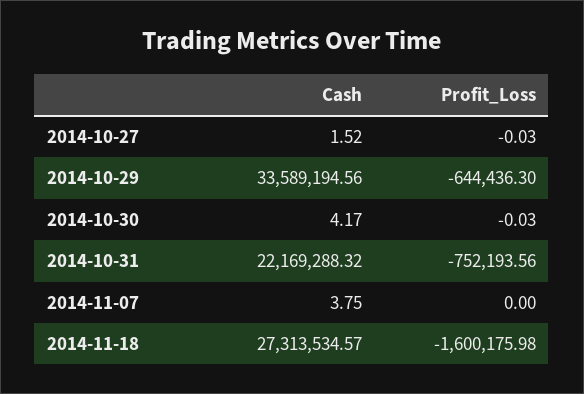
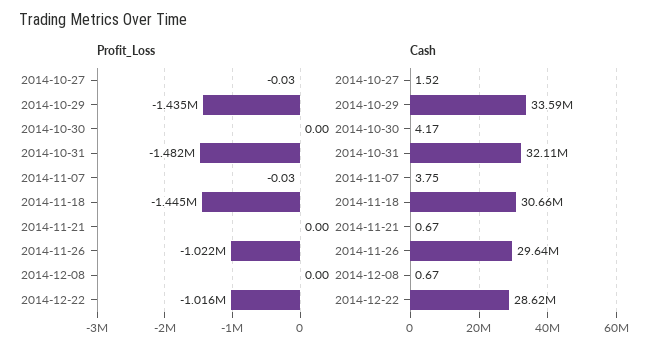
Profit_Loss, 2014-10-29: -644436.3 -> -1435000
Profit_Loss, 2014-10-30: -0.03 -> 0
Cash, 2014-10-31: 22169288.32 -> 32110000
Profit_Loss, 2014-10-31: -752193.56 -> -1482000
Profit_Loss, 2014-11-07: 0 -> -0.03
Cash, 2014-11-18: 27313534.57 -> 30660000
Profit_Loss, 2014-11-18: -1600175.98 -> -1445000
Profit_Loss, 2014-11-21: none -> 0
Profit_Loss, 2014-11-26: none -> -1022000
Profit_Loss, 2014-12-08: none -> 0
Profit_Loss, 2014-12-22: none -> -1016000
Cash, 2014-11-21: none -> 0.67
Cash, 2014-11-26: none -> 29640000
Cash, 2014-12-08: none -> 0.67
Cash, 2014-12-22: none -> 28620000

